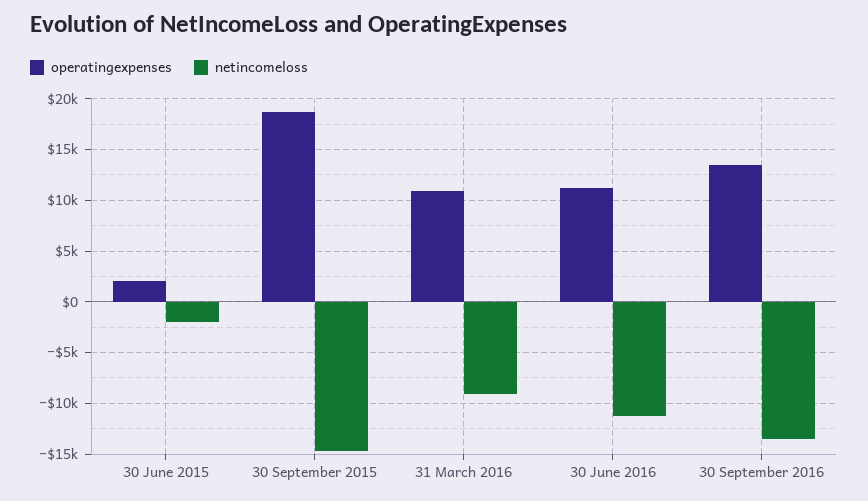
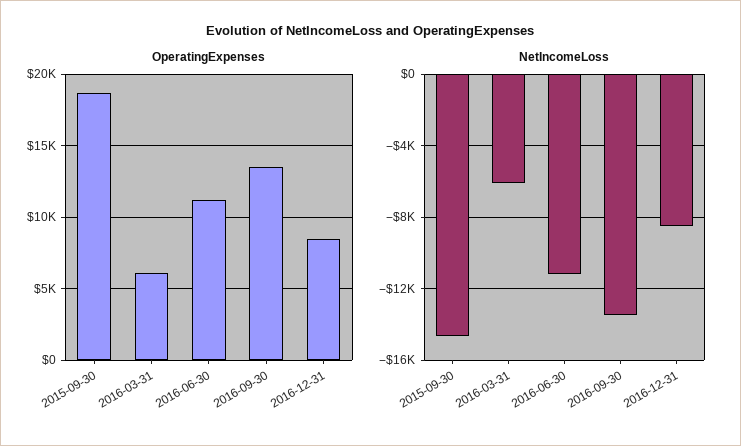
operatingexpenses, 30 June 2015: 2000 -> none
netincomeloss, 30 June 2015: -2000 -> none
operatingexpenses, 31 March 2016: 11000 -> 6000
netincomeloss, 31 March 2016: -9000 -> -6000
operatingexpenses, 2016-12-31: none -> 8500
netincomeloss, 2016-12-31: none -> -8500

